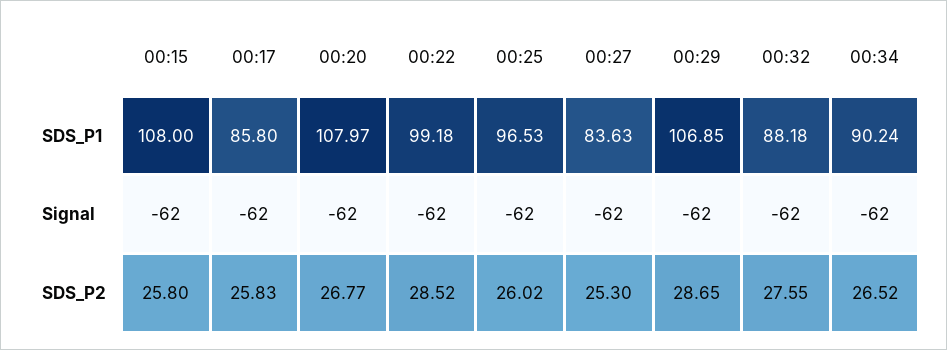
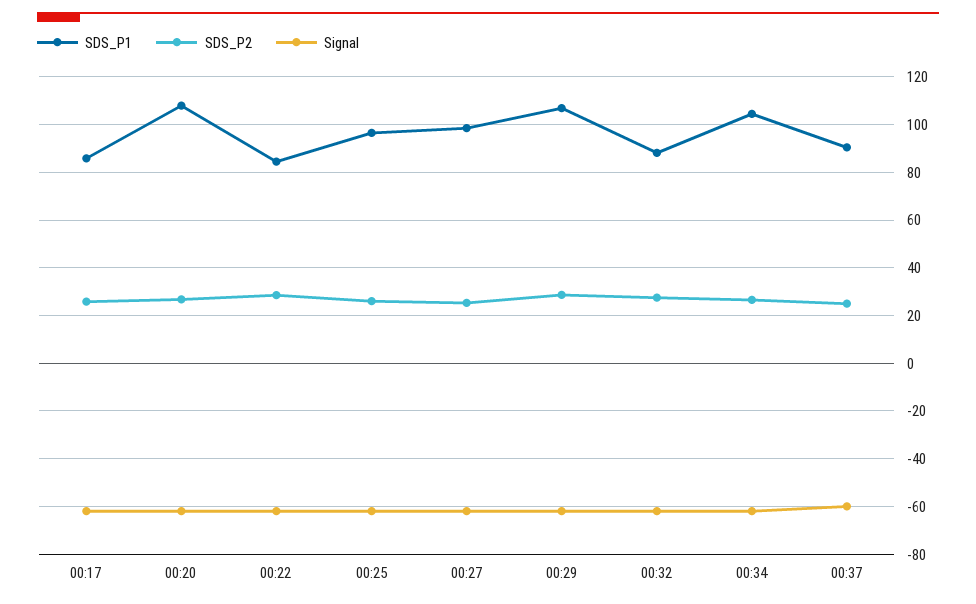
SDS_P1, 00:15: 108 -> none
SDS_P1, 00:22: 99.18 -> 85
SDS_P1, 00:27: 83.63 -> 100
SDS_P1, 00:34: 90.24 -> 105
Signal, 00:15: -62 -> none
SDS_P2, 00:15: 25.8 -> none
SDS_P1, 00:37: none -> 90
SDS_P2, 00:37: none -> 25
Signal, 00:37: none -> -60

